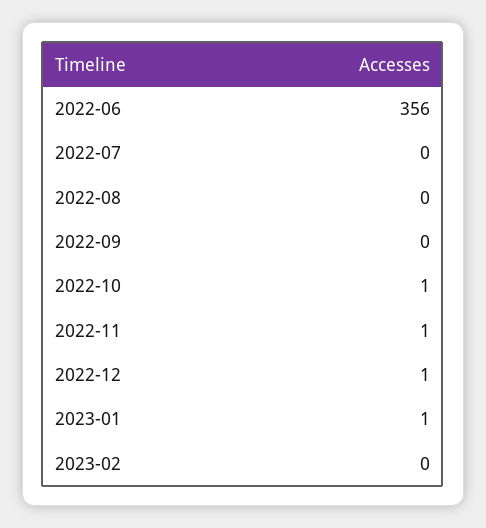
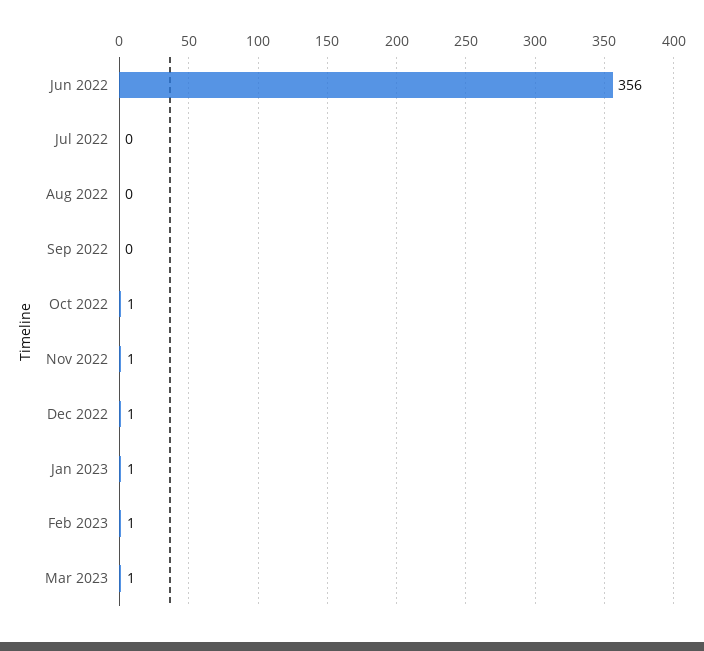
2023-02: 0 -> 1
Mar 2023: none -> 1

